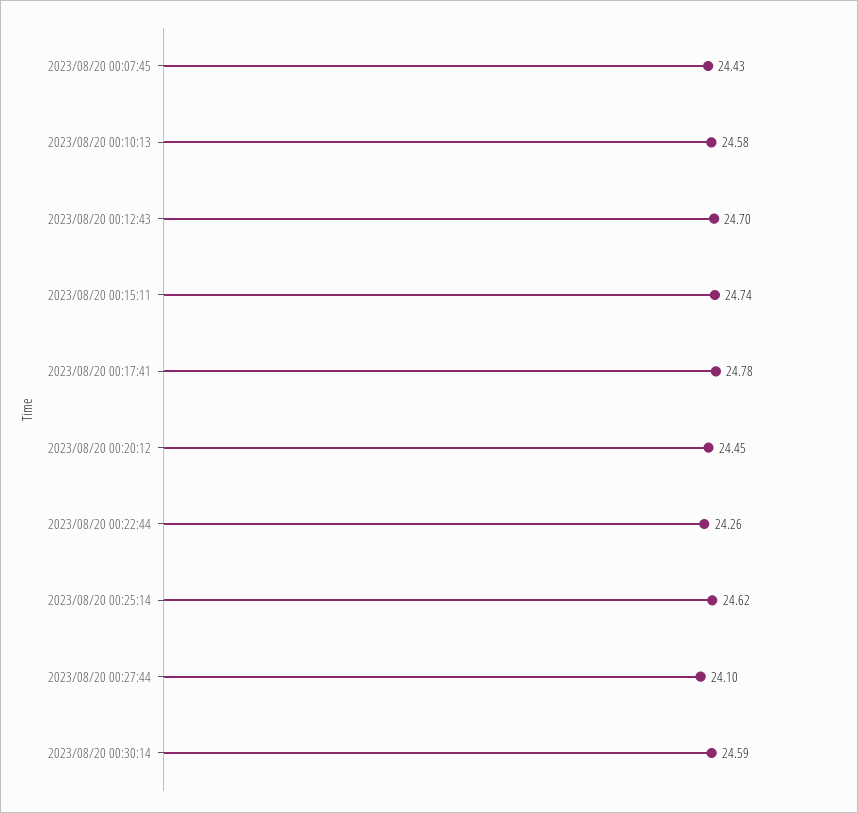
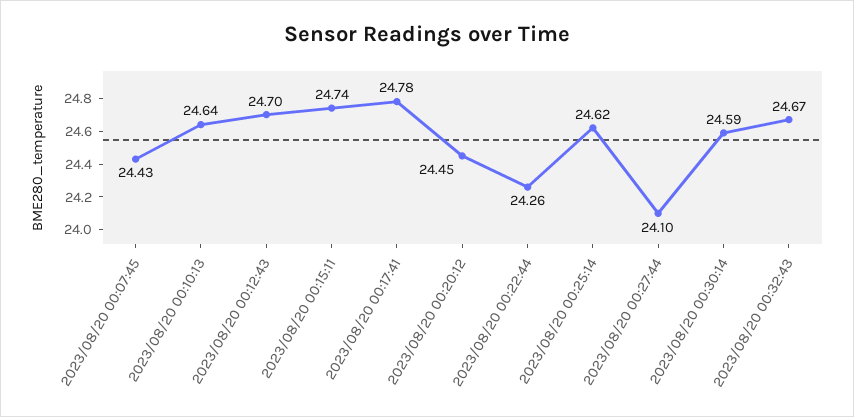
2023/08/20 00:10:13: 24.58 -> 24.64
2023/08/20 00:32:43: none -> 24.67

